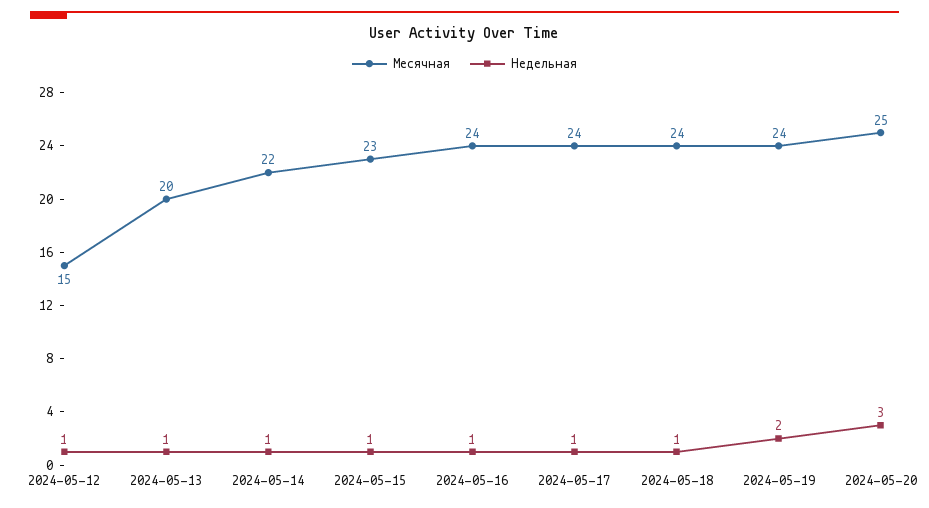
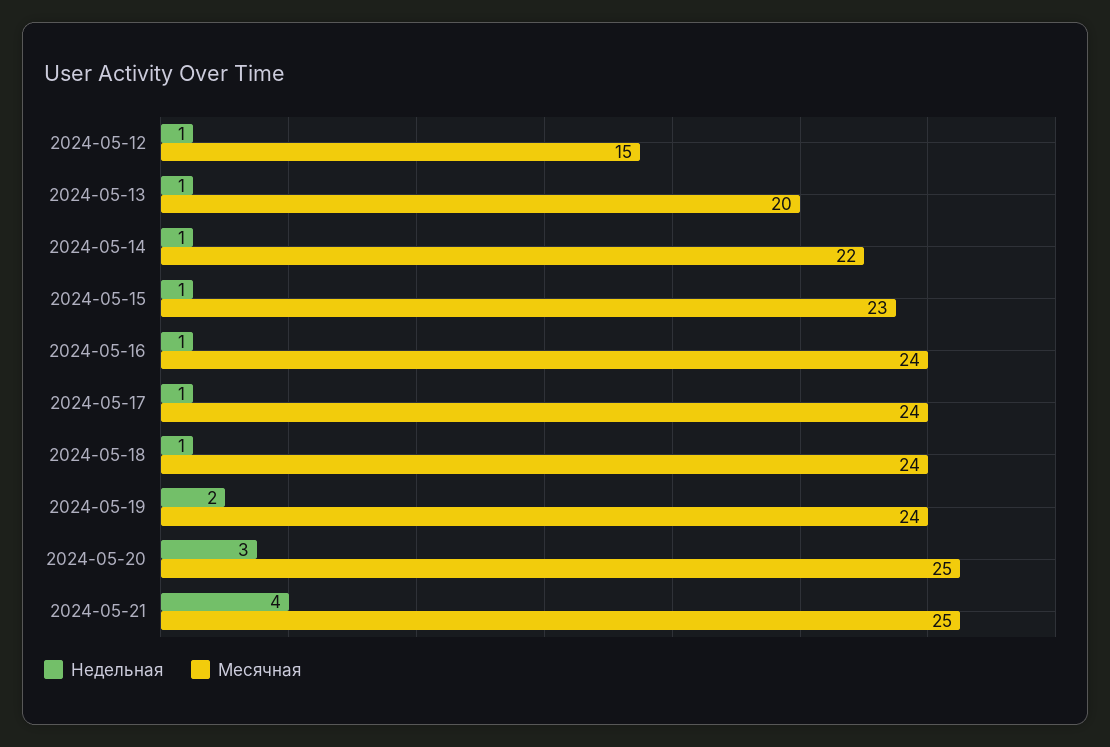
Недельная, 2024-05-21: none -> 4
Месячная, 2024-05-21: none -> 25

